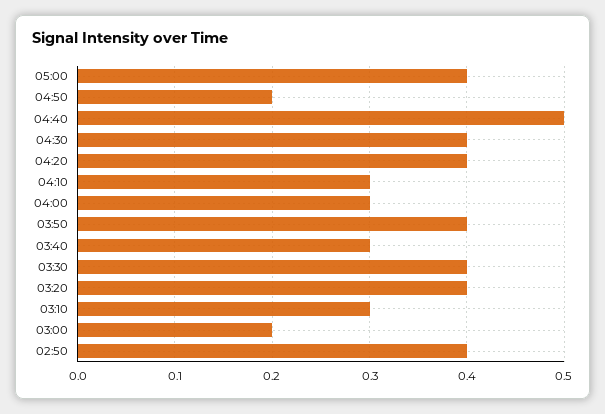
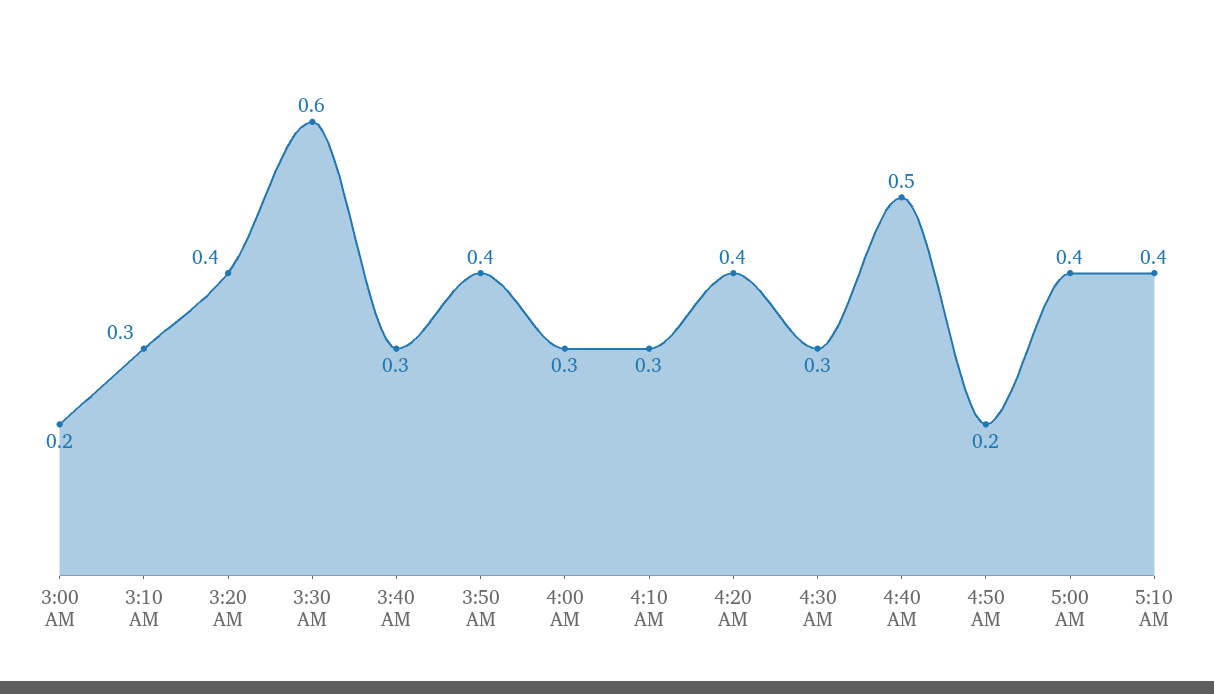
04:30: 0.4 -> 0.3
03:30: 0.4 -> 0.6
02:50: 0.4 -> none
5:10 AM: none -> 0.4

